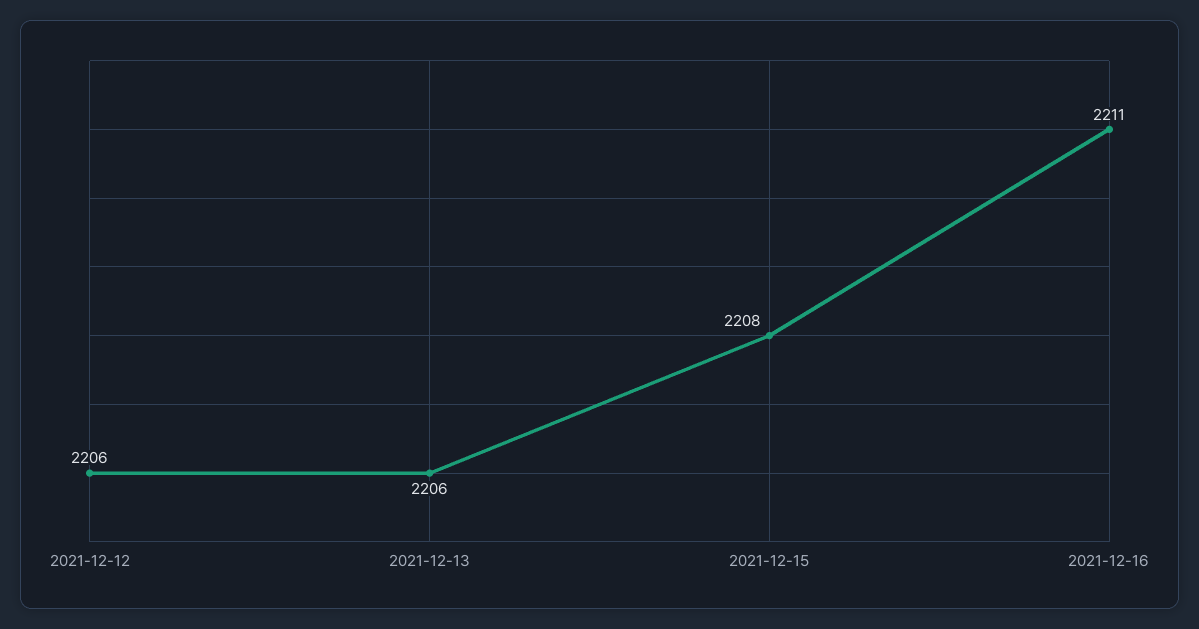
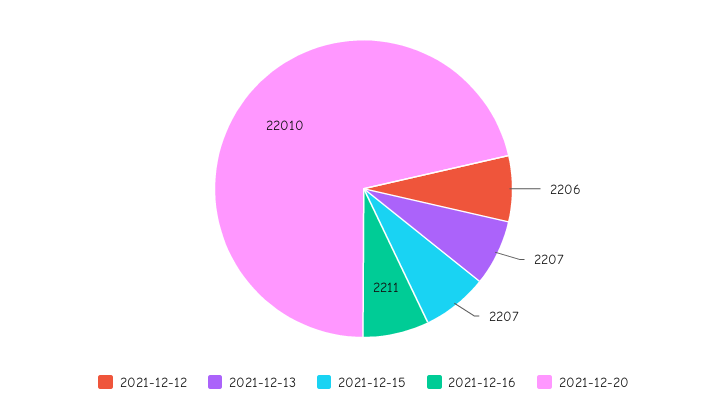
2021-12-13: 2206 -> 2207
2021-12-15: 2208 -> 2207
2021-12-20: none -> 22010

